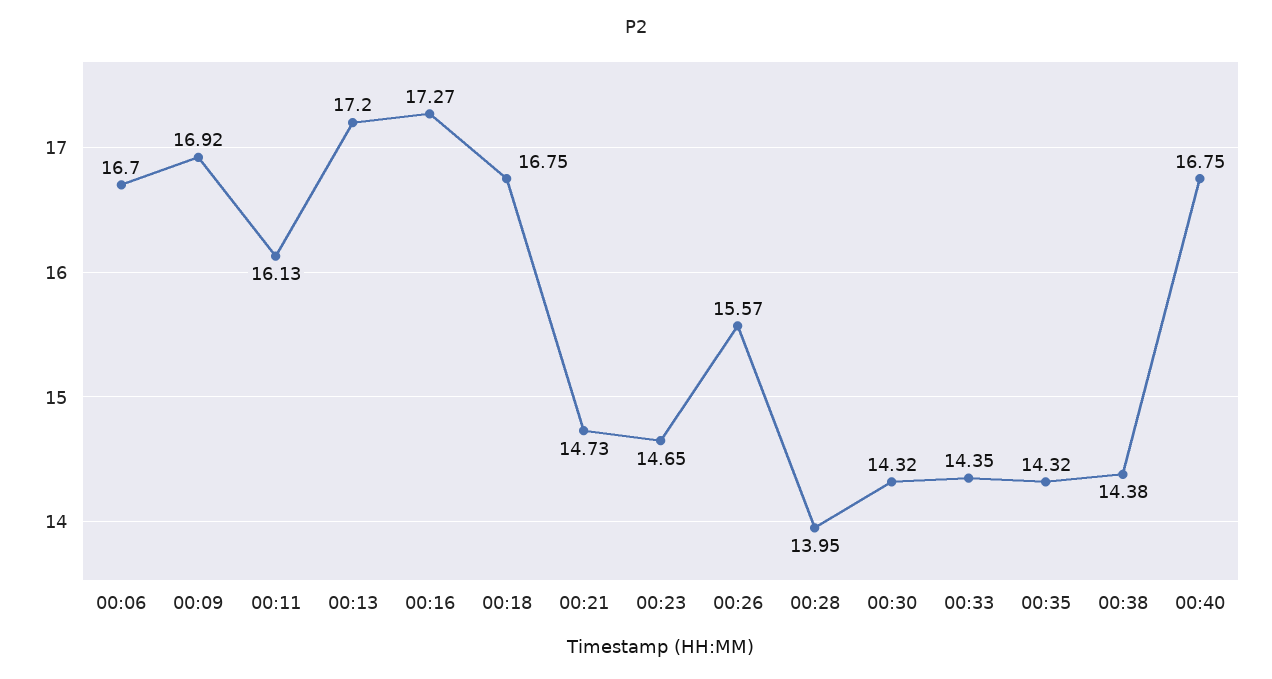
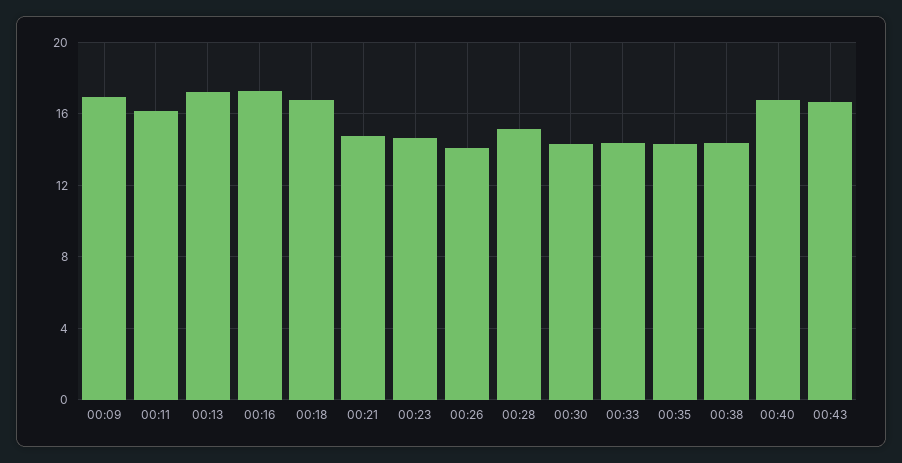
00:06: 16.7 -> none
00:26: 15.57 -> 14
00:28: 13.95 -> 15
00:43: none -> 16.5

